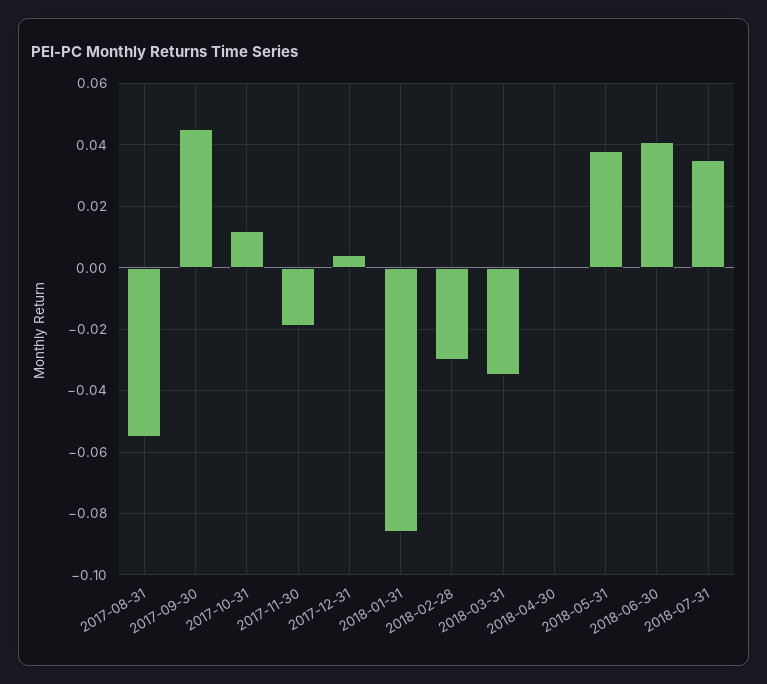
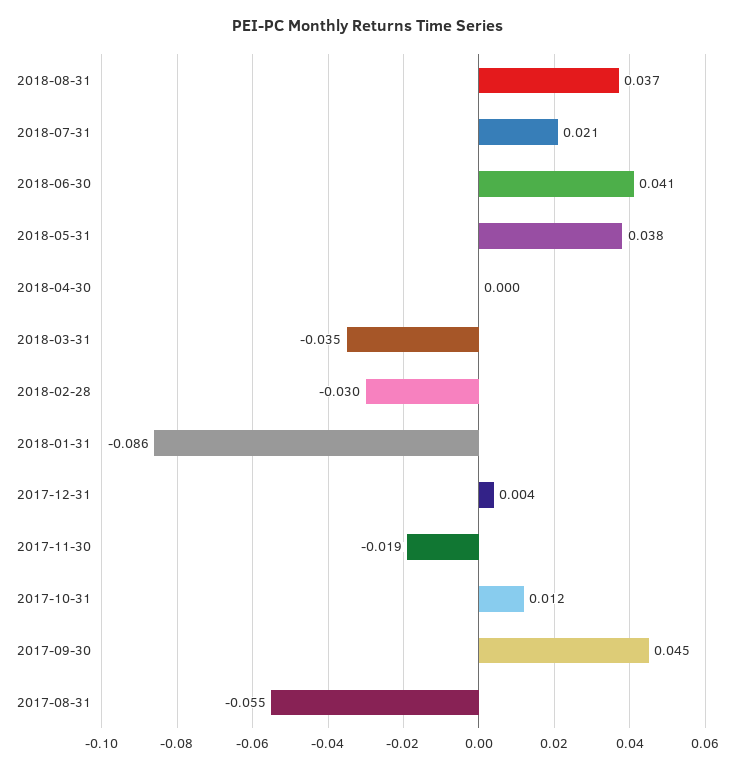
2018-07-31: 0.035 -> 0.021
2018-08-31: none -> 0.037

